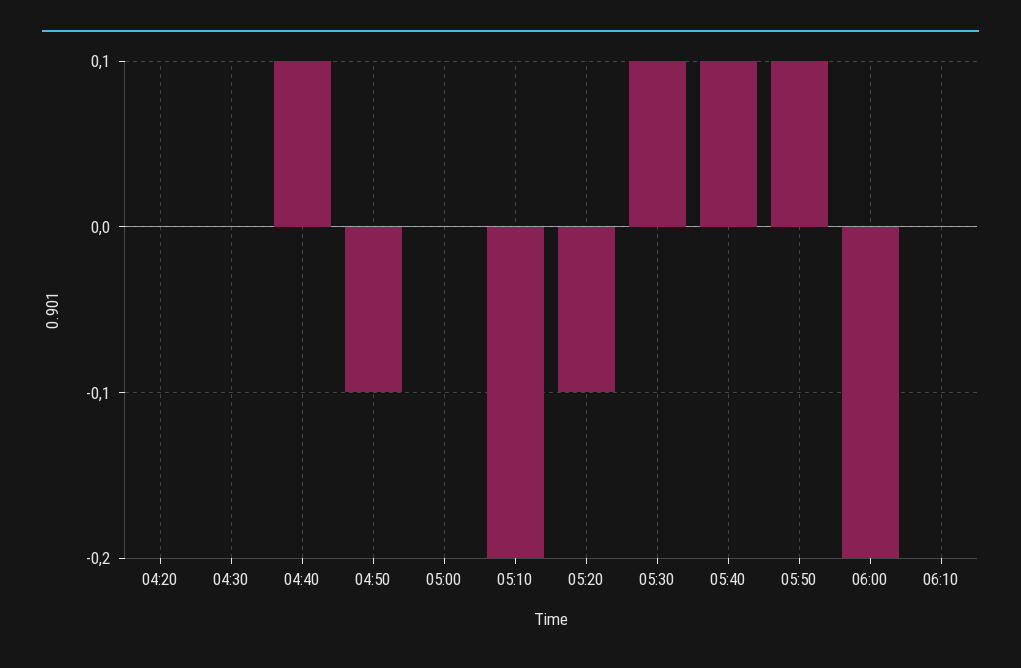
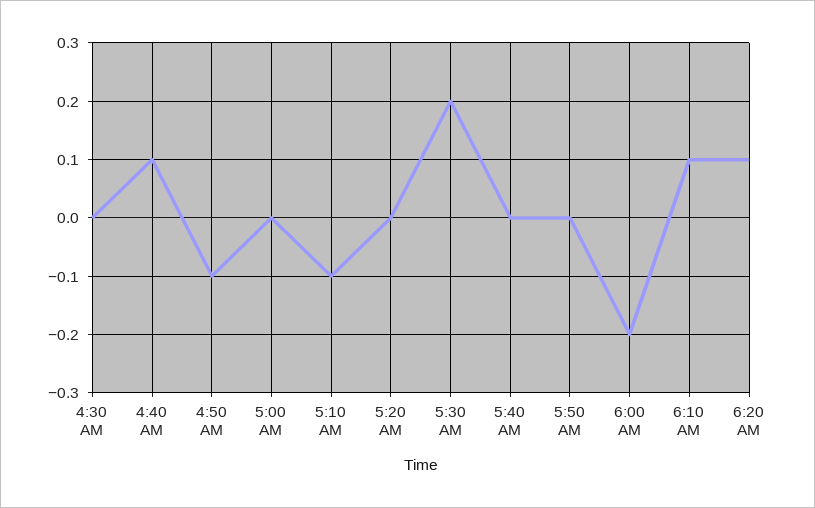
04:20: 0 -> none
05:10: -0.2 -> -0.1
05:20: -0.1 -> 0
05:30: 0.1 -> 0.2
05:40: 0.1 -> 0
05:50: 0.1 -> 0
06:10: 0 -> 0.1
6:20 AM: none -> 0.1

